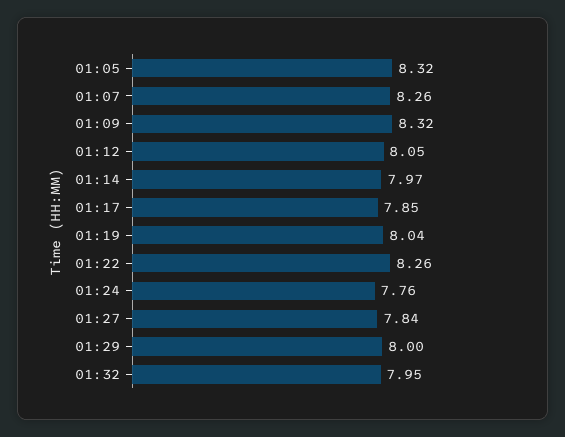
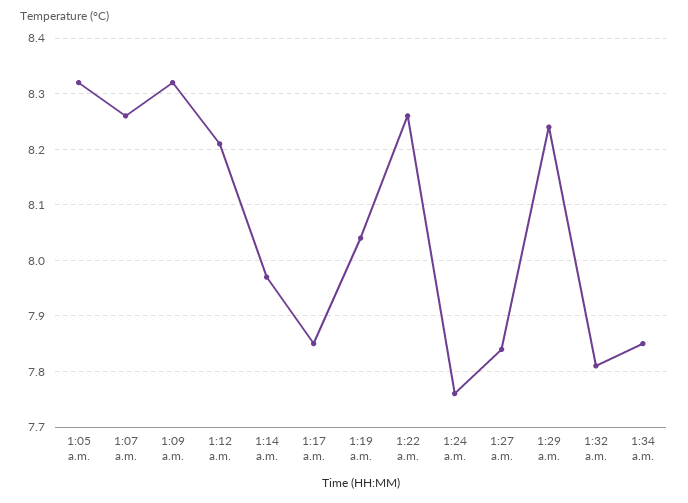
01:12: 8.05 -> 8.2
01:29: 8 -> 8.25
01:32: 7.95 -> 7.8
1:34 a.m.: none -> 7.85

